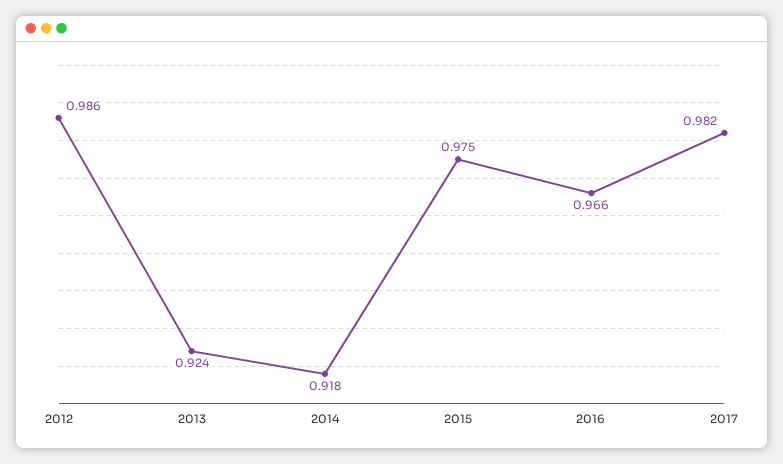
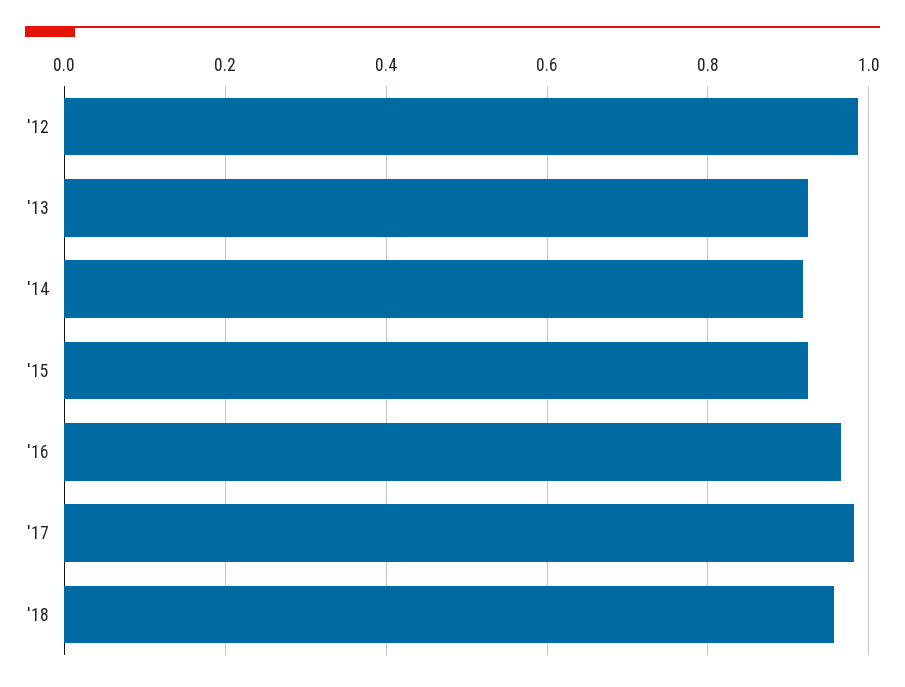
2015: 0.975 -> 0.92
'18: none -> 0.96

